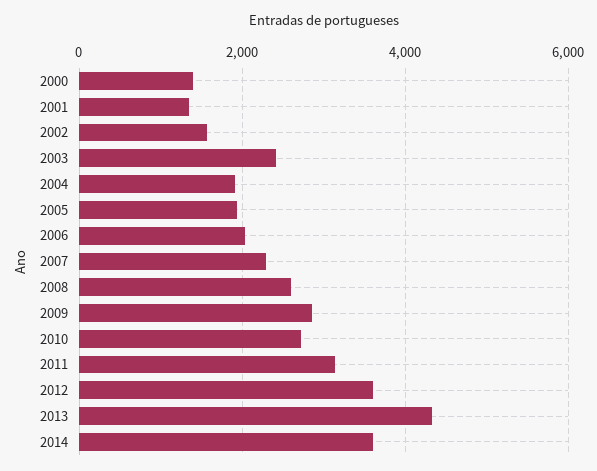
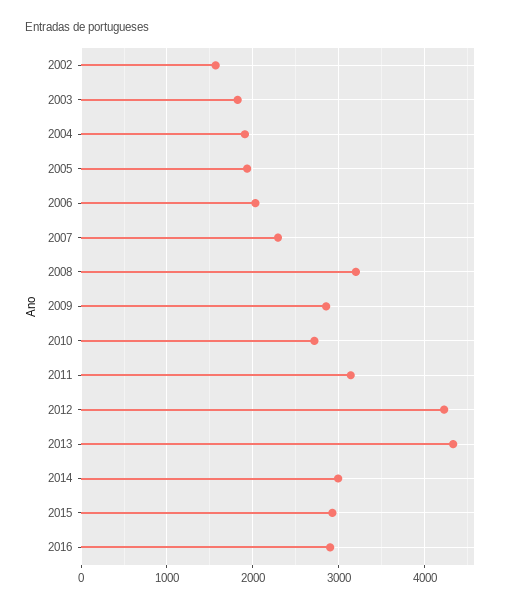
2000: 1400 -> none
2001: 1400 -> none
2003: 2400 -> 1800
2008: 2600 -> 3200
2012: 3600 -> 4200
2014: 3600 -> 3000
2015: none -> 2900
2016: none -> 2900

